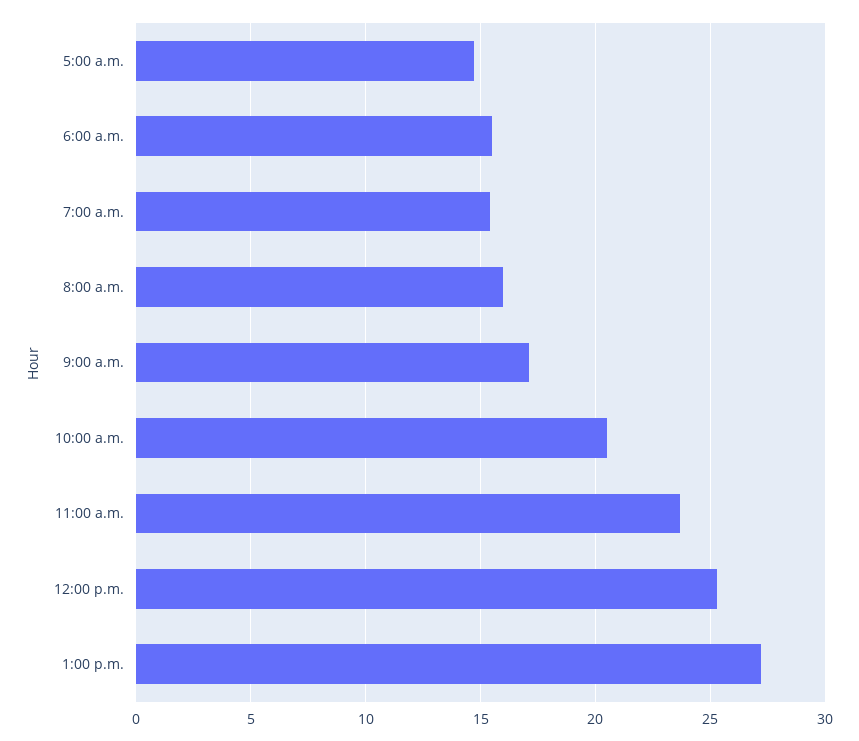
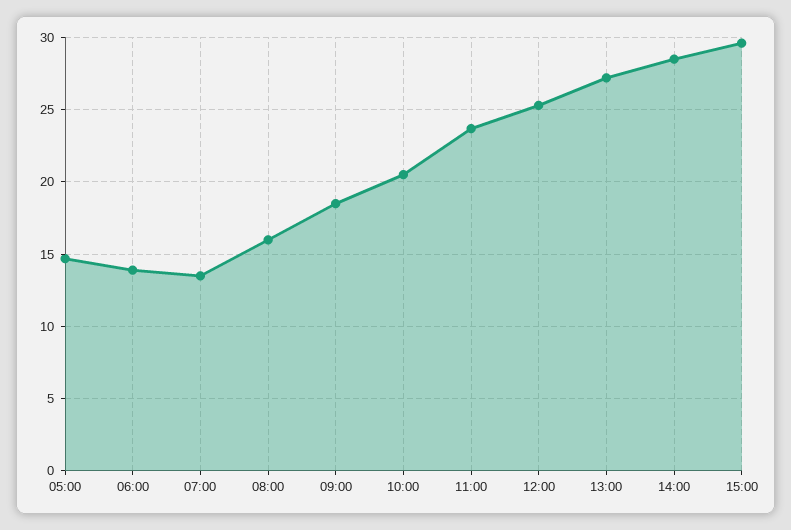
6:00 a.m.: 15.5 -> 14
7:00 a.m.: 15.5 -> 13.5
9:00 a.m.: 17 -> 18.5
14:00: none -> 28.5
15:00: none -> 29.5

